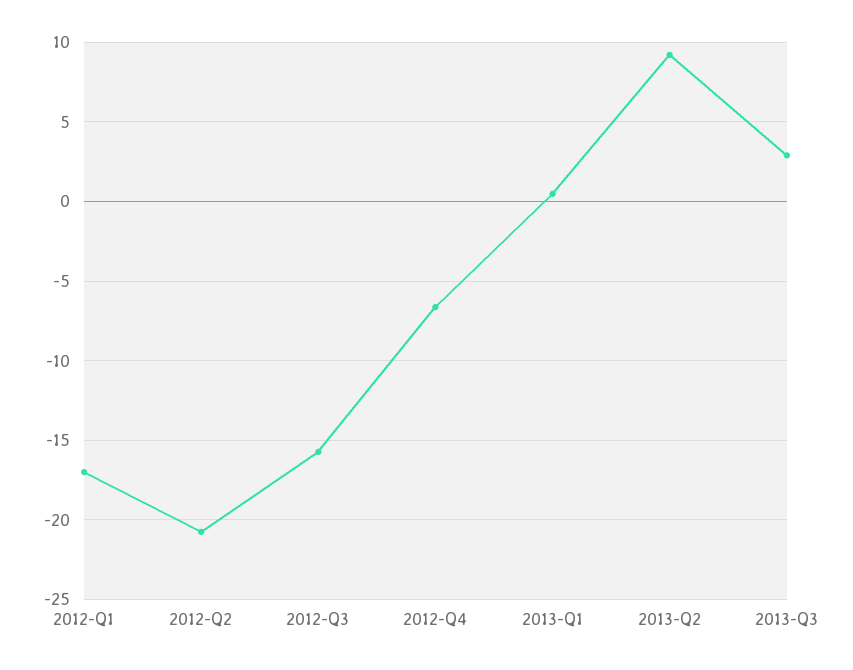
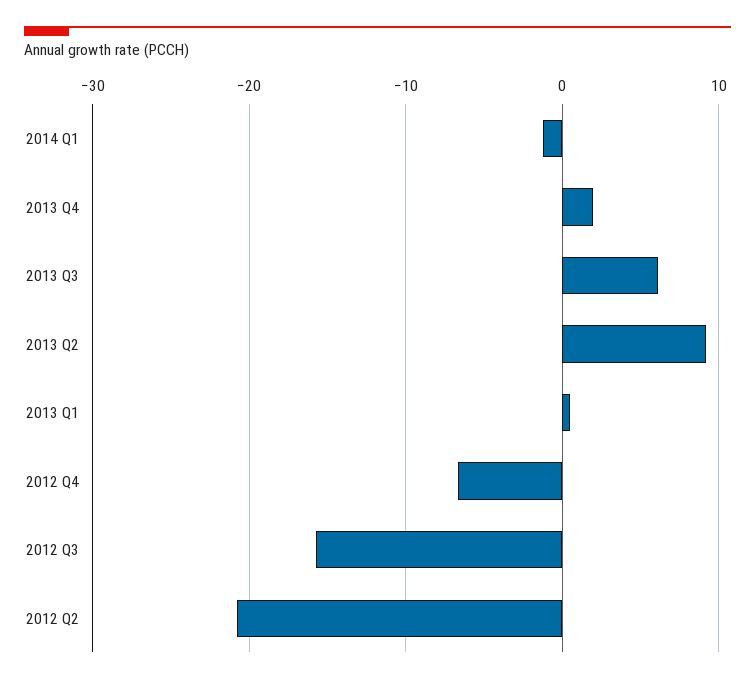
2012-Q1: -17 -> none
2013-Q3: 3 -> 6
2014 Q1: none -> -1
2013 Q4: none -> 2

